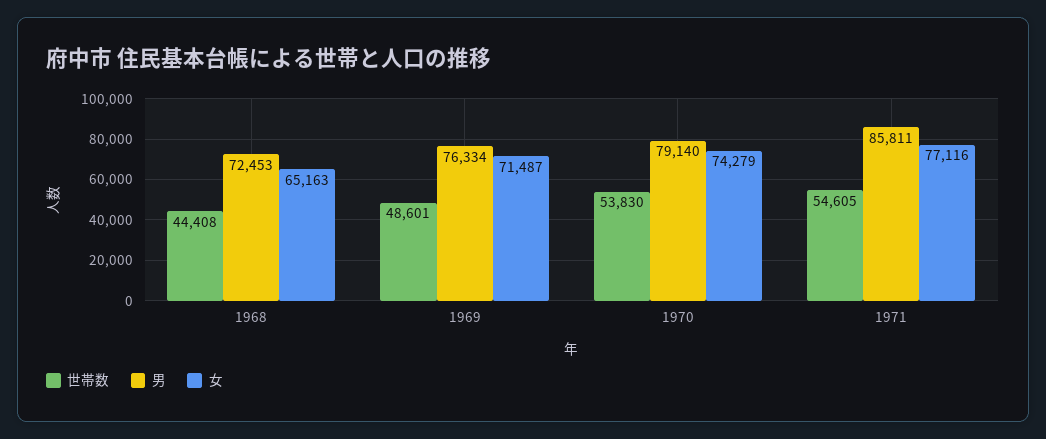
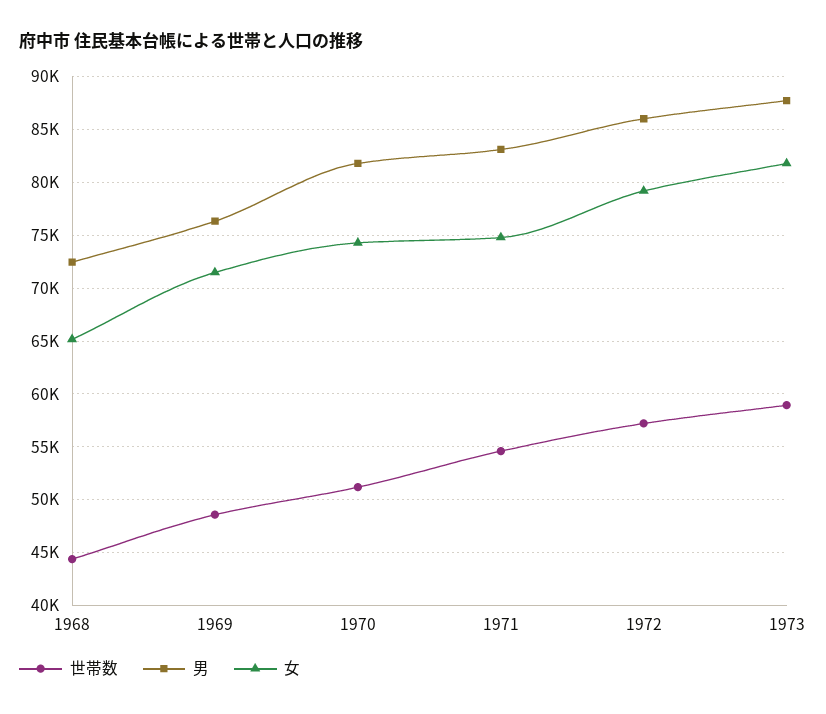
世帯数, 1970: 53830 -> 51000
男, 1970: 79140 -> 82000
男, 1971: 85811 -> 83000
女, 1971: 77116 -> 75000
世帯数, 1972: none -> 57000
男, 1972: none -> 86000
女, 1972: none -> 79000
世帯数, 1973: none -> 59000
男, 1973: none -> 88000
女, 1973: none -> 82000

